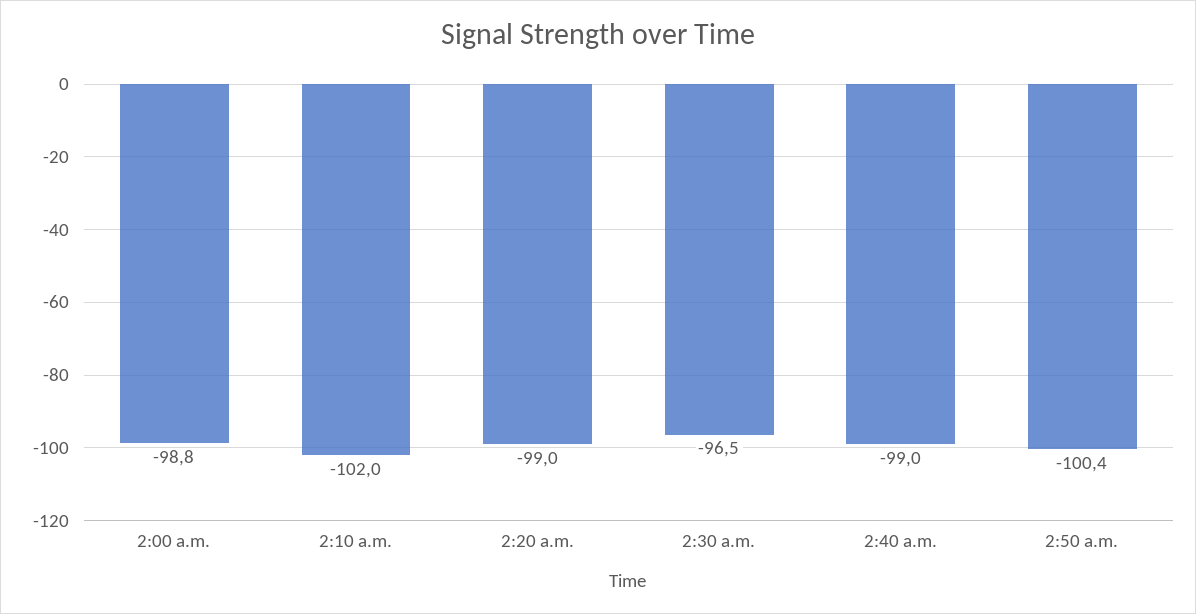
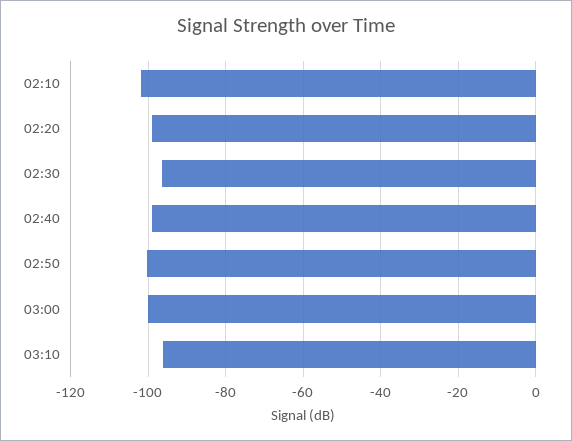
2:00 a.m.: -98.8 -> none
03:00: none -> -100
03:10: none -> -96

